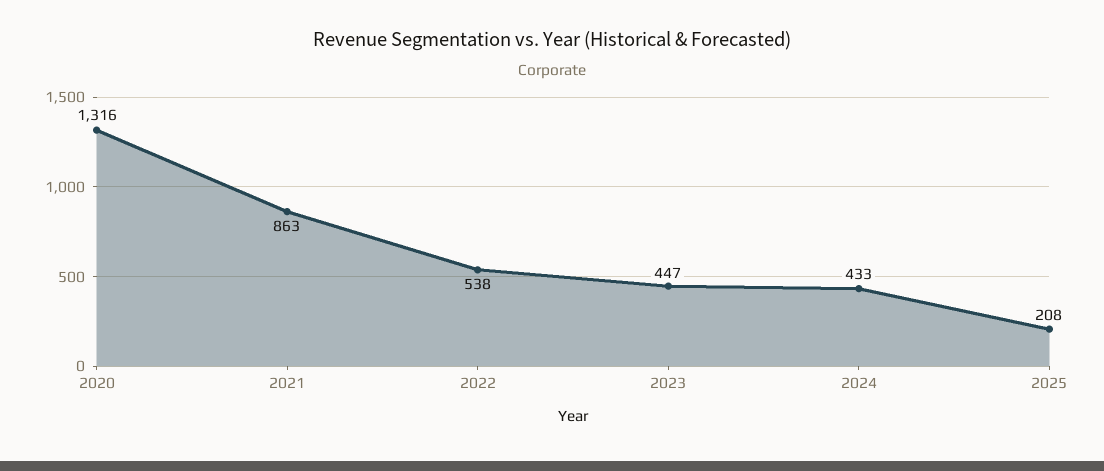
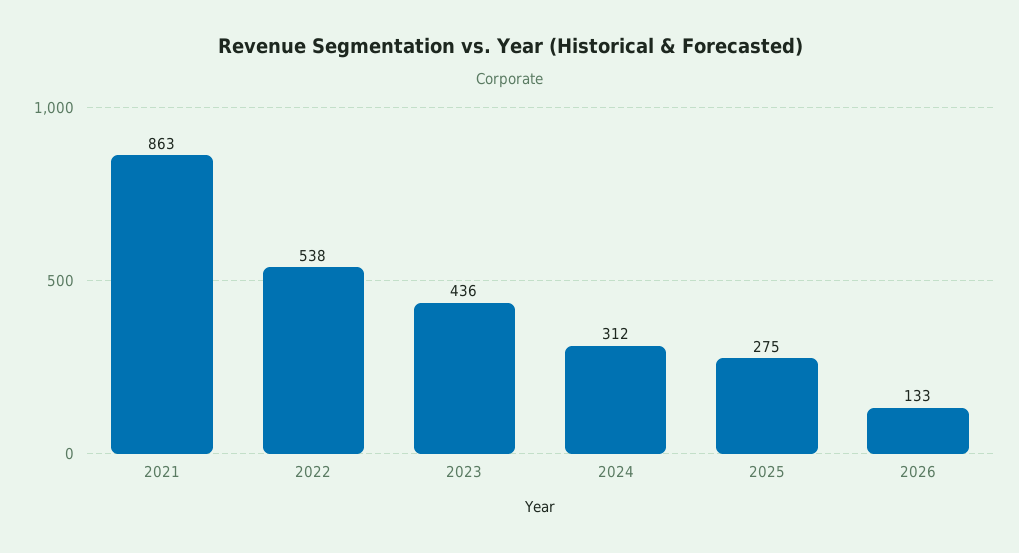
2020: 1316 -> none
2023: 447 -> 436
2024: 433 -> 312
2025: 208 -> 275
2026: none -> 133

